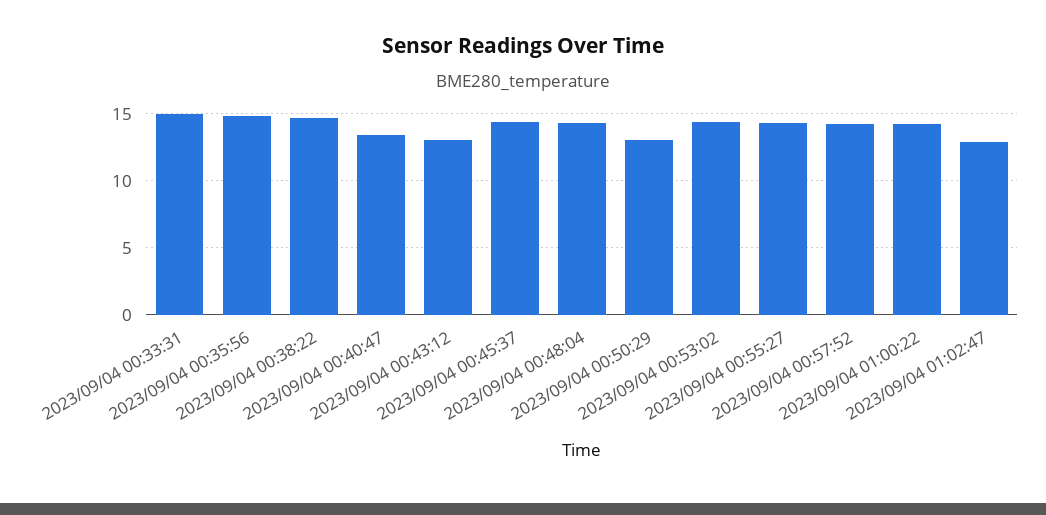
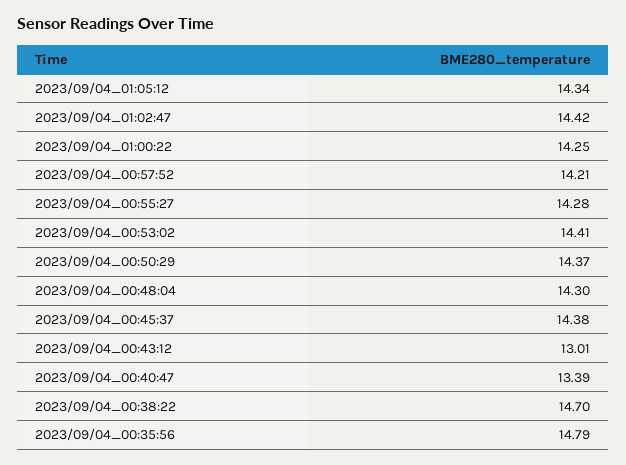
2023/09/04 00:33:31: 15 -> none
2023/09/04 00:50:29: 13 -> 14.37
2023/09/04 01:02:47: 13 -> 14.42
2023/09/04_01:05:12: none -> 14.34

